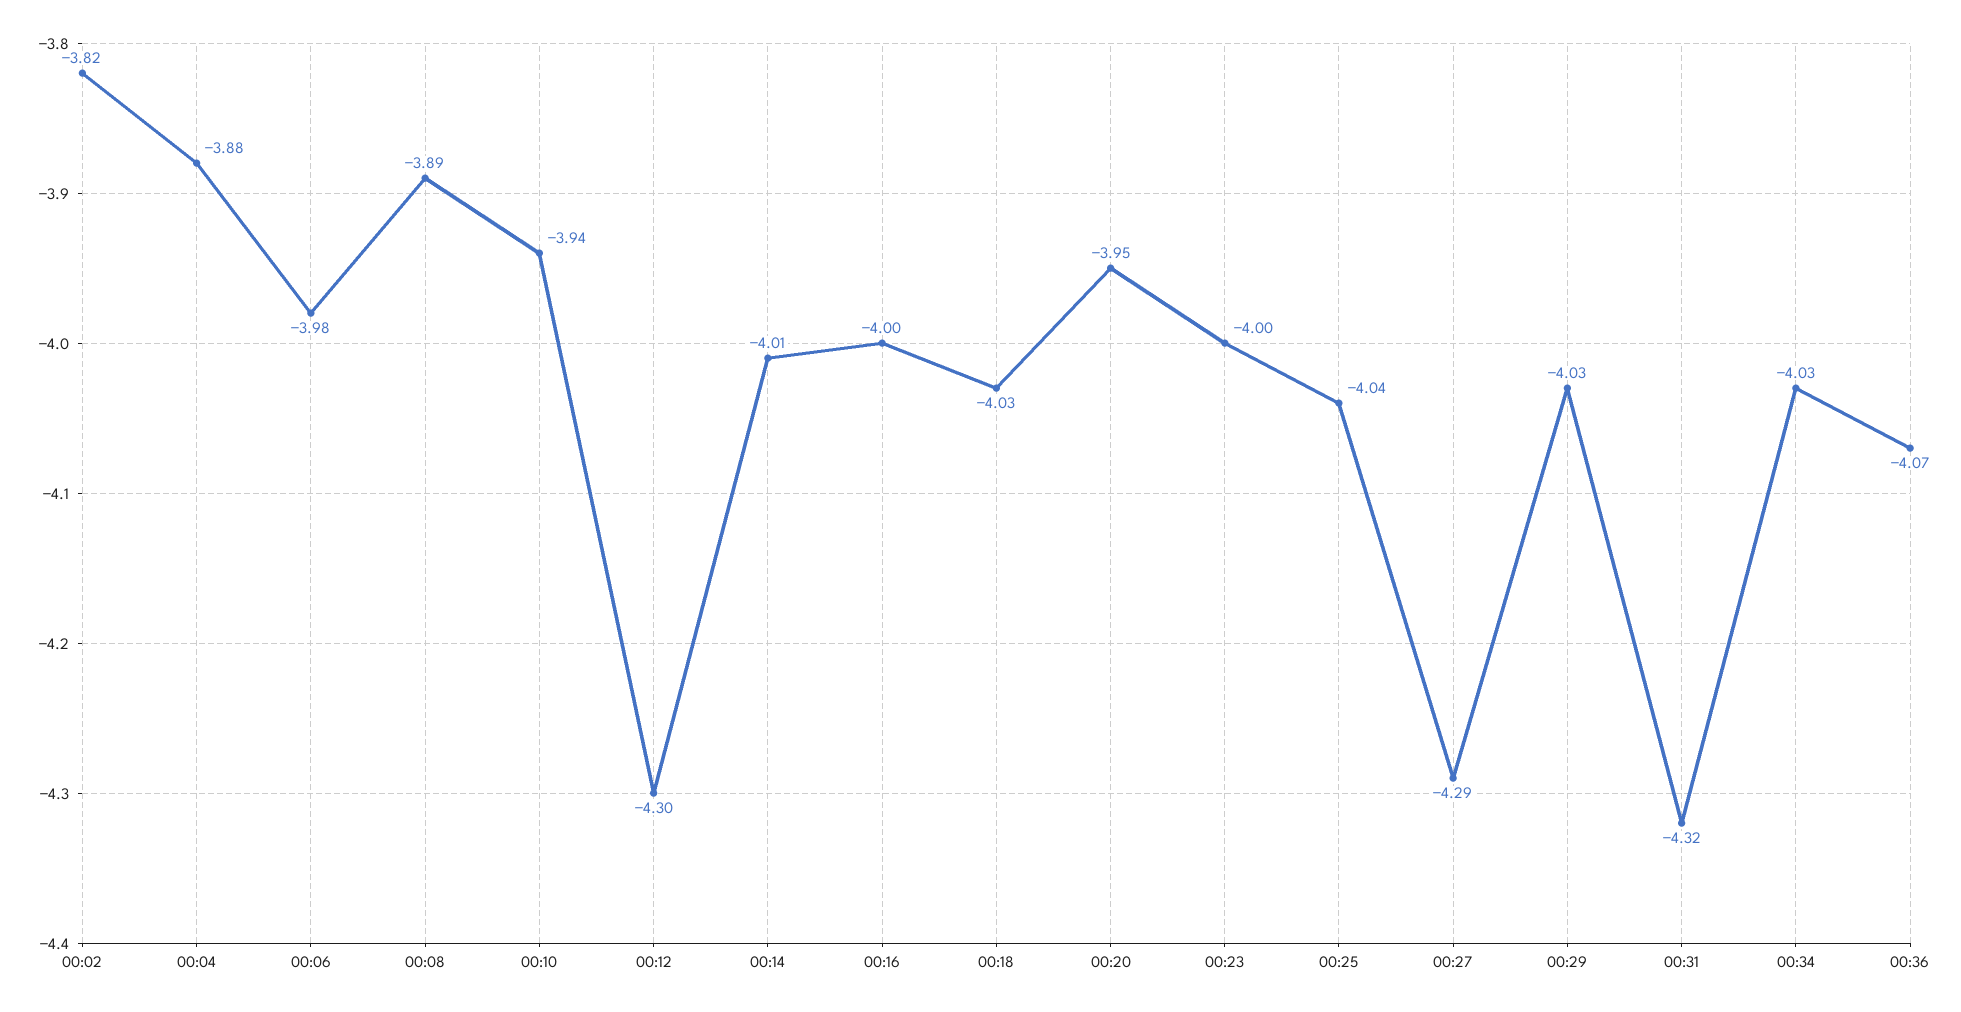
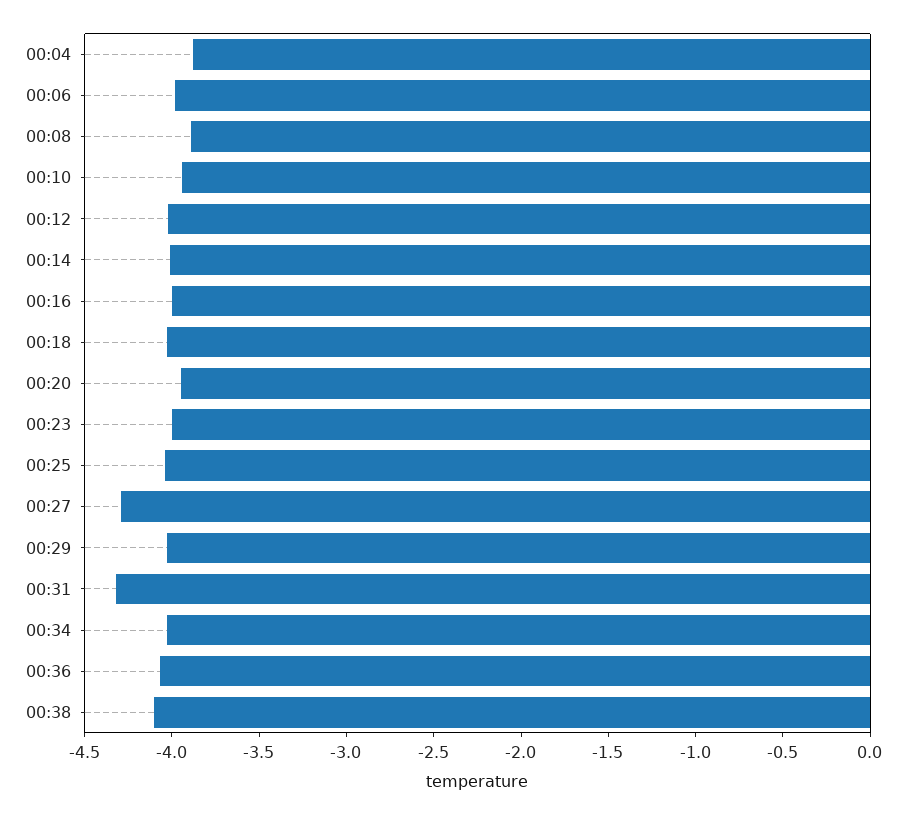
00:02: -3.82 -> none
00:12: -4.3 -> -4
00:38: none -> -4.1

